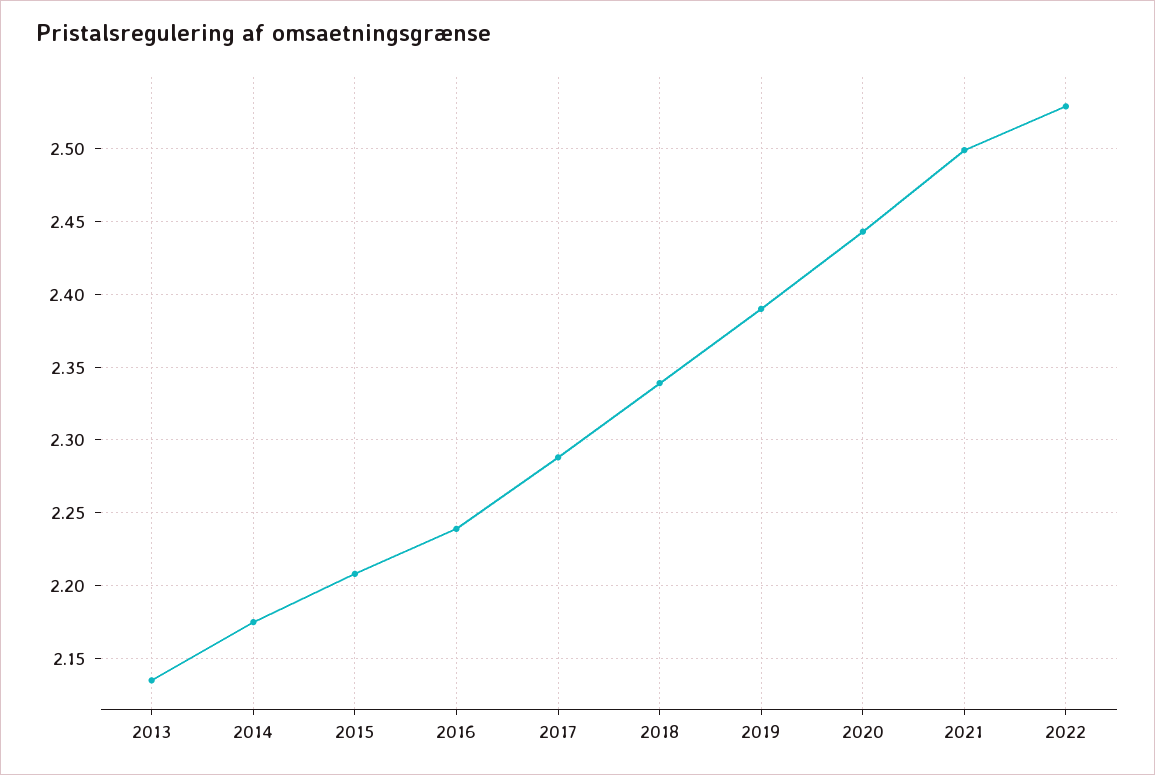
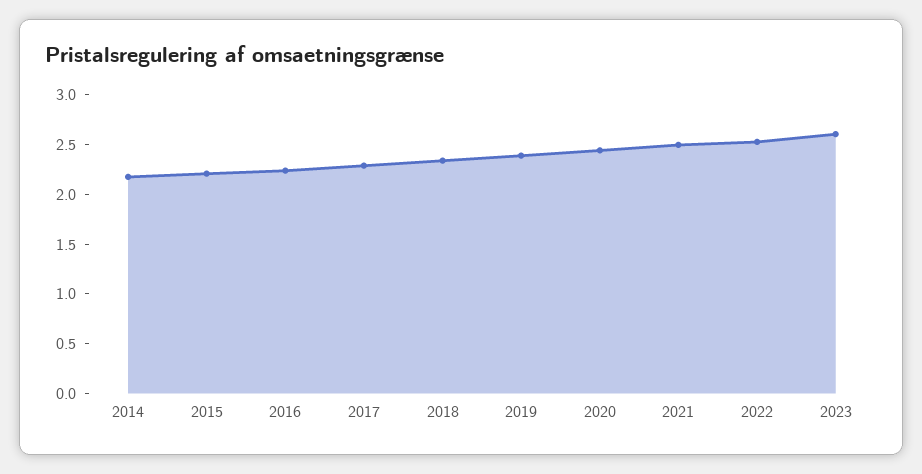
2013: 2.135 -> none
2023: none -> 2.6

